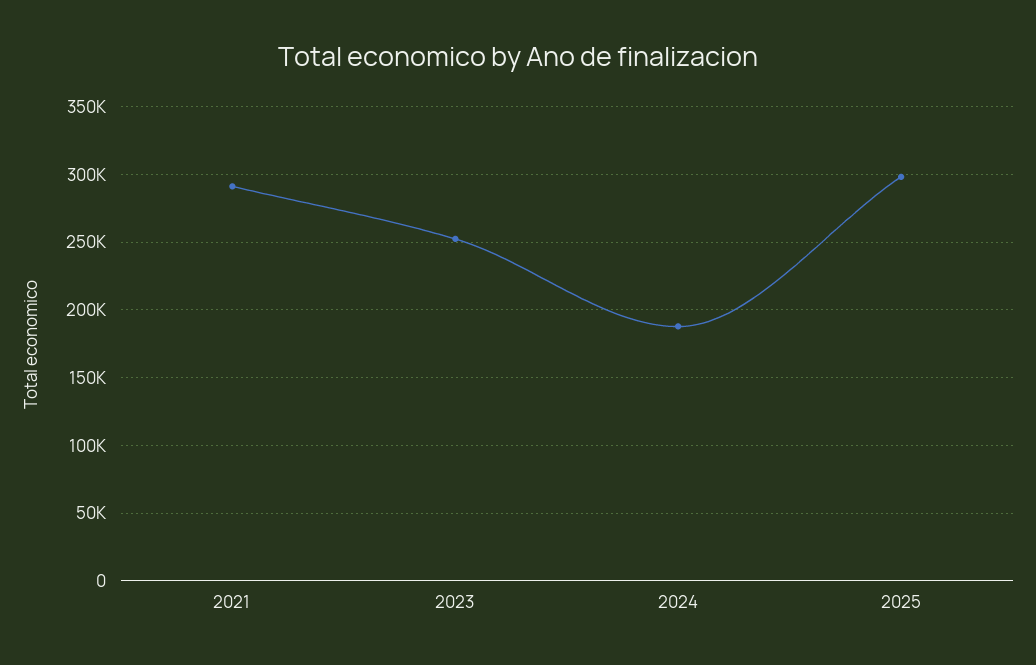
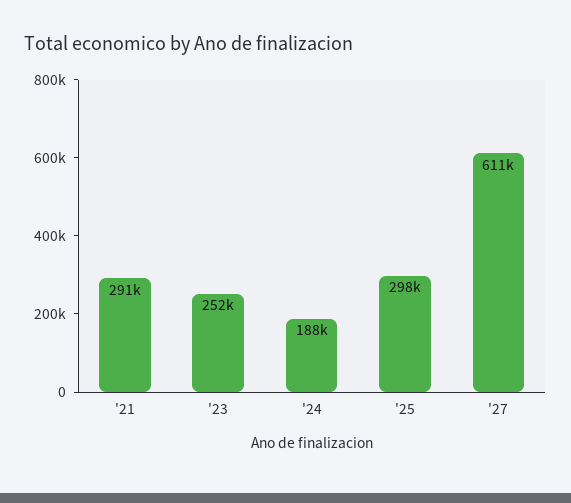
'27: none -> 611000

